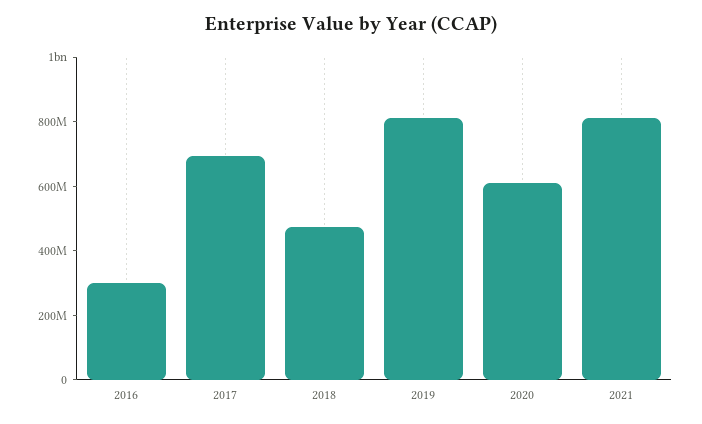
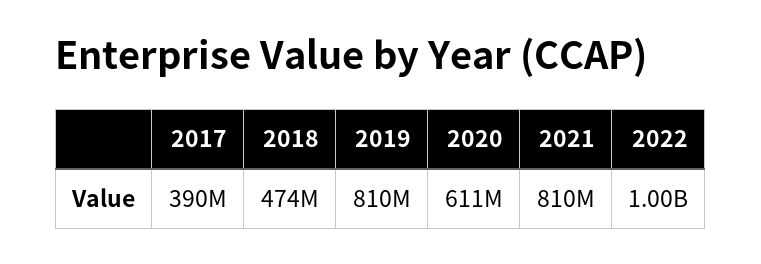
2016: 300000000 -> none
2017: 700000000 -> 390000000
2022: none -> 1000000000

